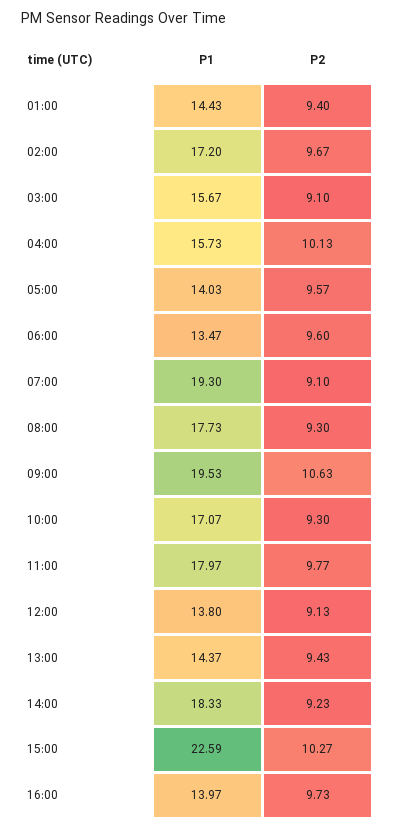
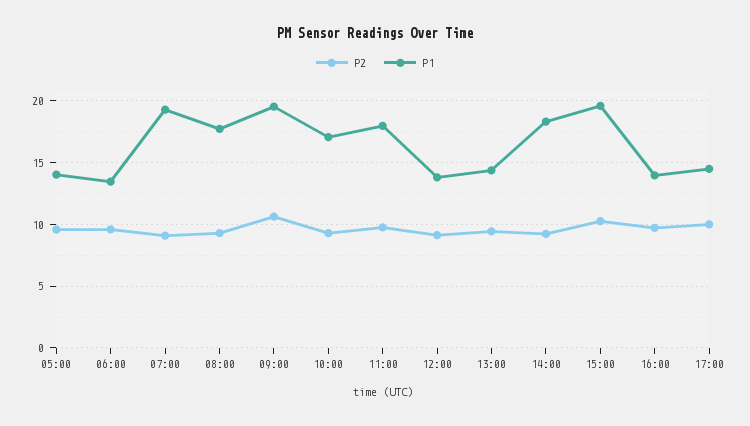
P1, 01:00: 14.43 -> none
P2, 01:00: 9.4 -> none
P1, 02:00: 17.2 -> none
P2, 02:00: 9.67 -> none
P1, 03:00: 15.67 -> none
P2, 03:00: 9.1 -> none
P1, 04:00: 15.73 -> none
P2, 04:00: 10.13 -> none
P1, 15:00: 22.59 -> 19.5
P2, 17:00: none -> 10
P1, 17:00: none -> 14.5

